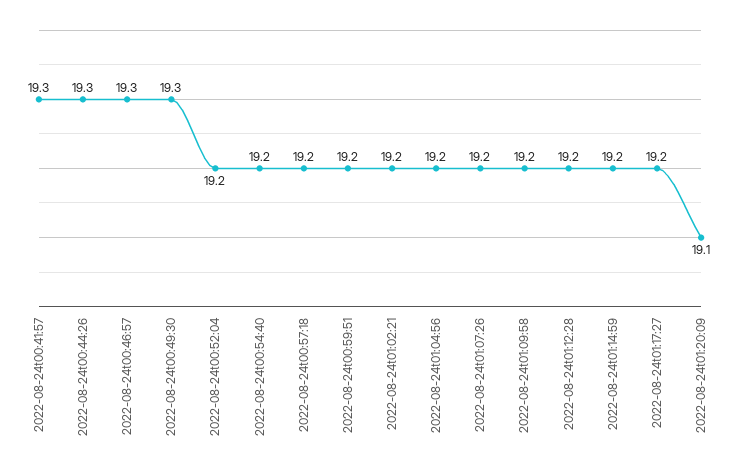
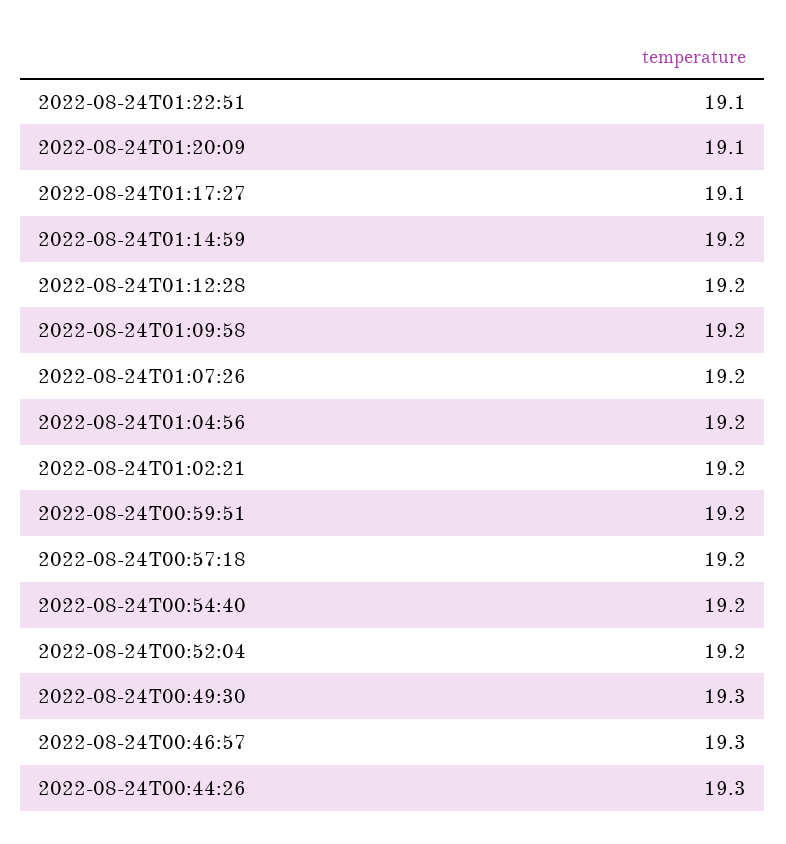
2022-08-24t00:41:57: 19.3 -> none
2022-08-24t01:17:27: 19.2 -> 19.1
2022-08-24T01:22:51: none -> 19.1

